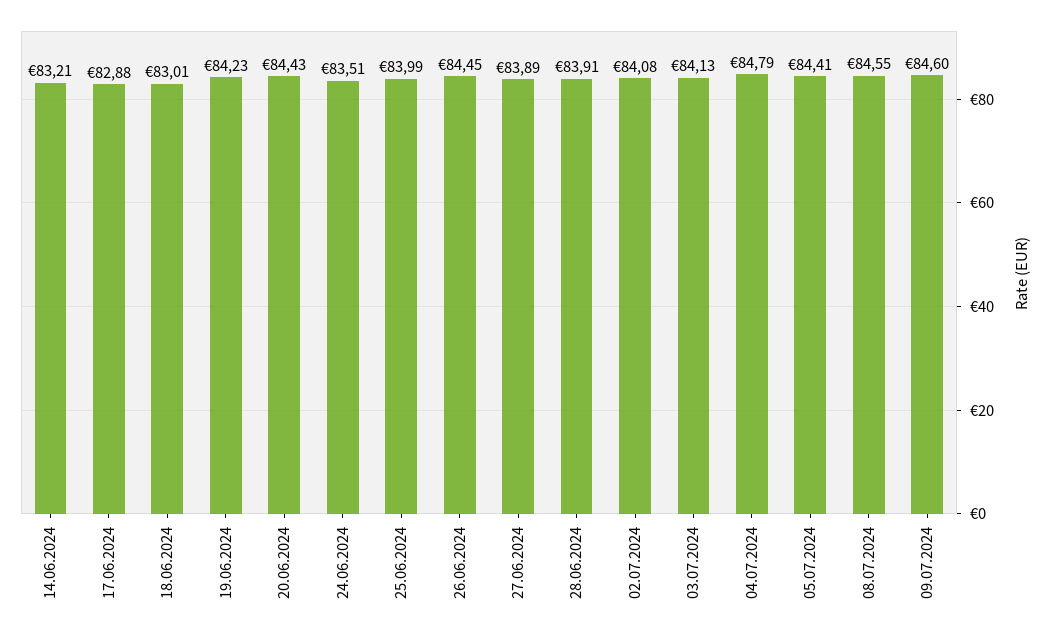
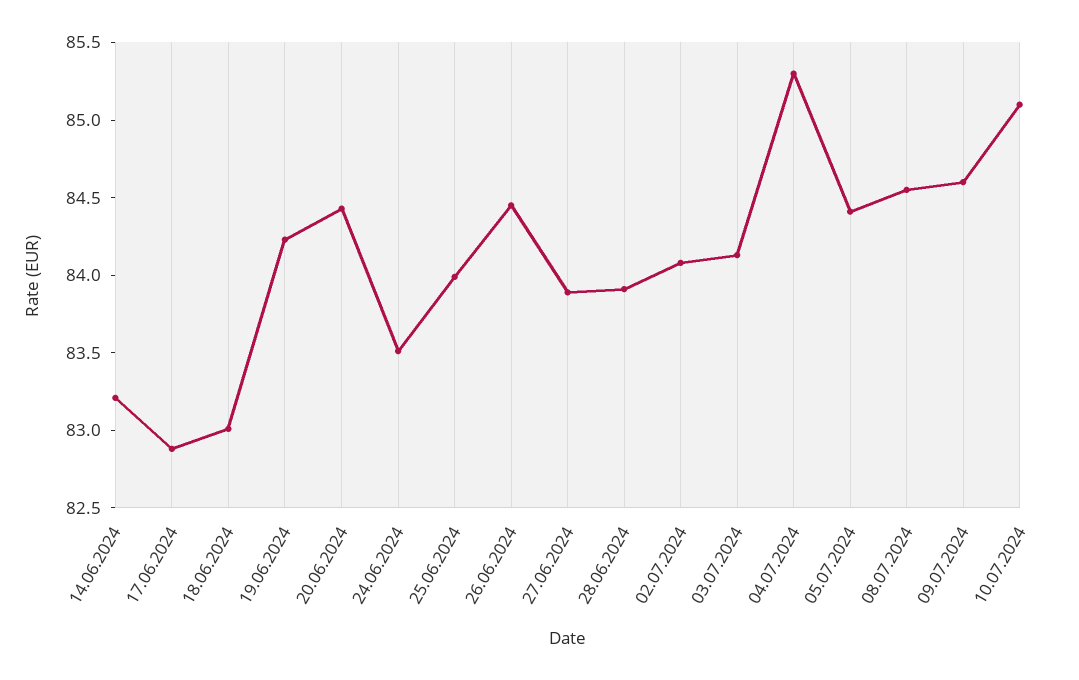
04.07.2024: 84.79 -> 85.3
10.07.2024: none -> 85.1

